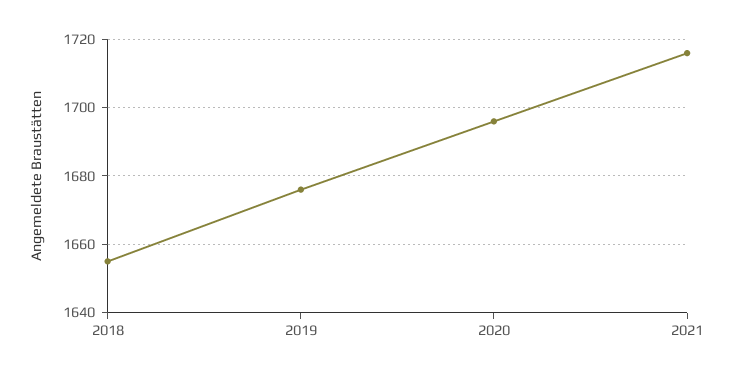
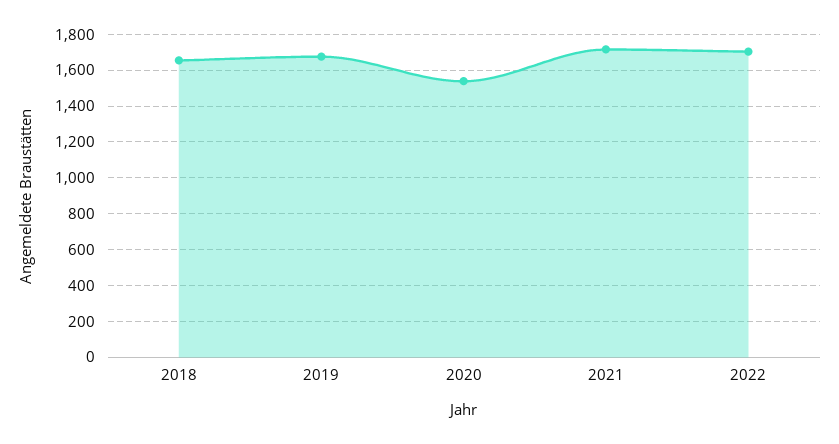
2020: 1695 -> 1550
2022: none -> 1700

